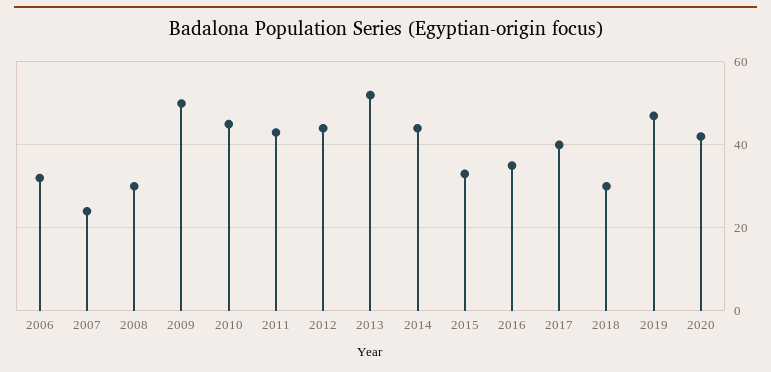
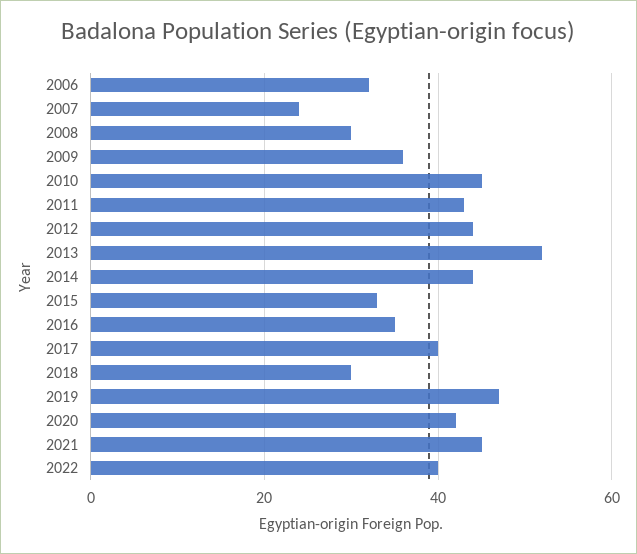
2009: 50 -> 35
2021: none -> 45
2022: none -> 40

